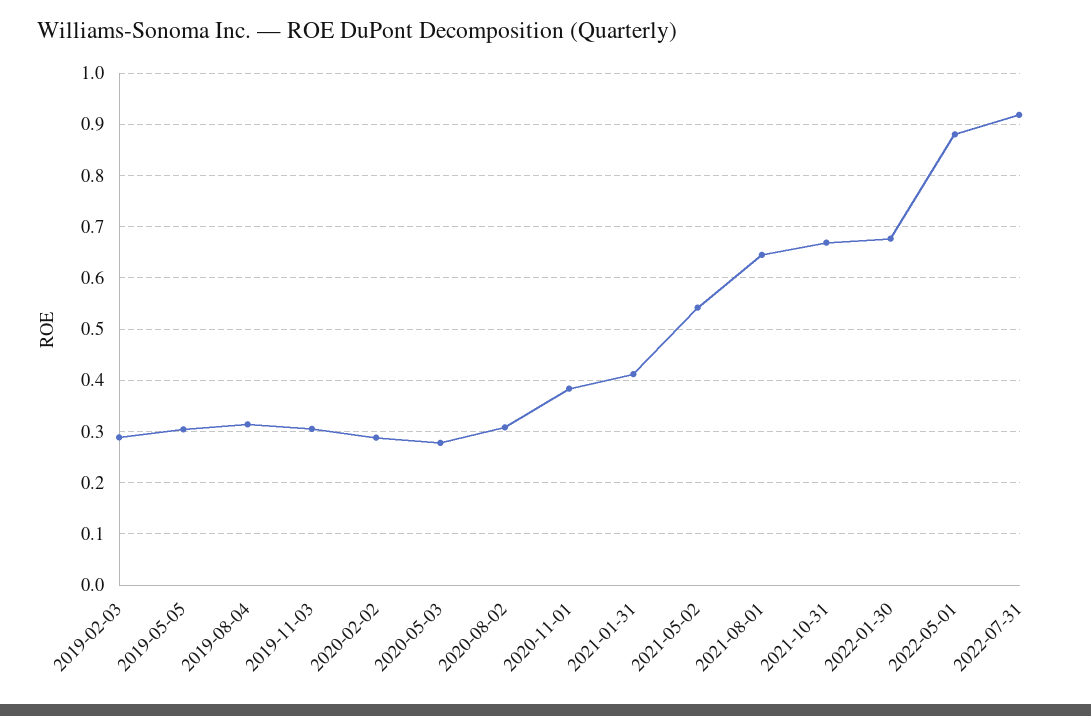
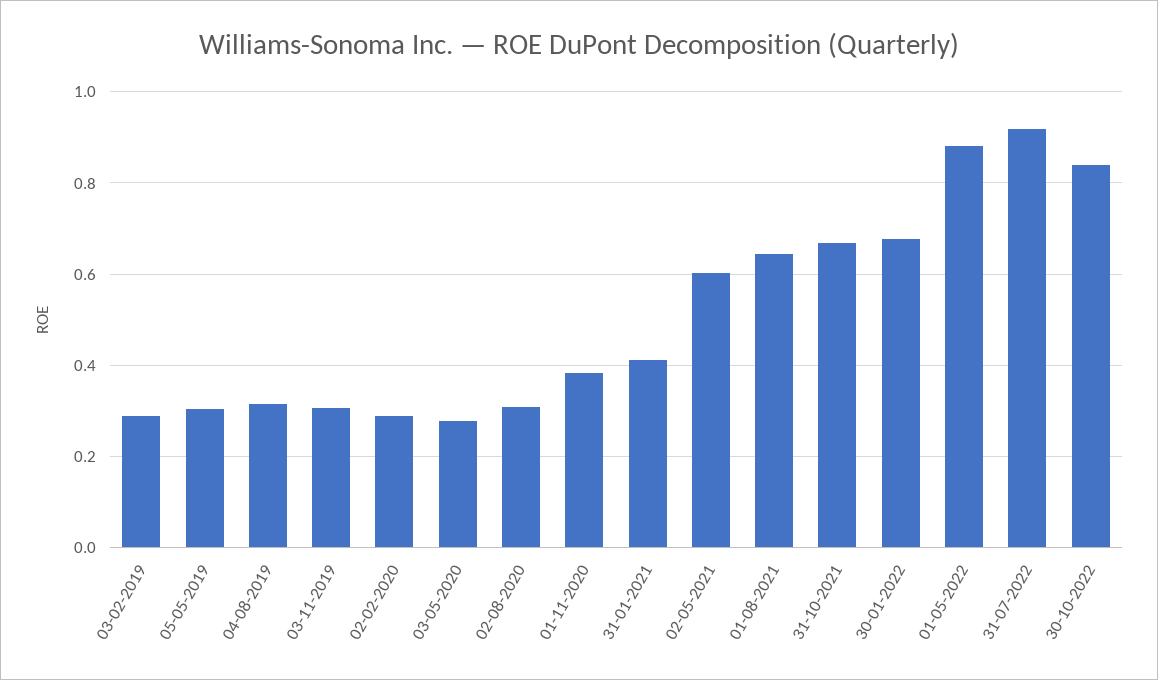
2021-05-02: 0.54 -> 0.6
30-10-2022: none -> 0.84

